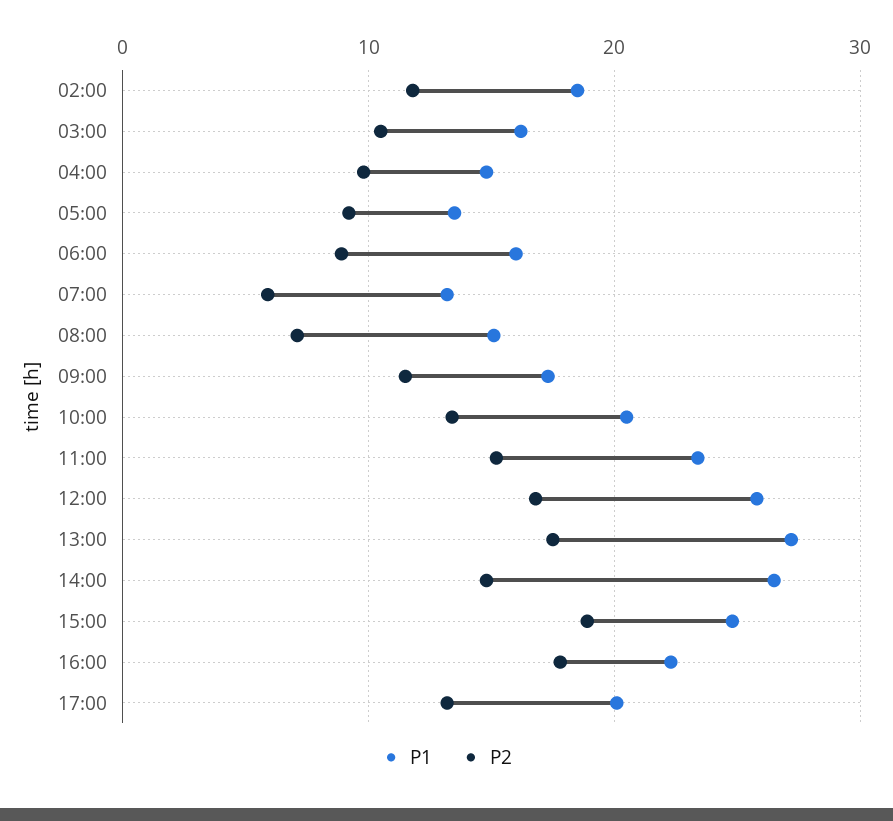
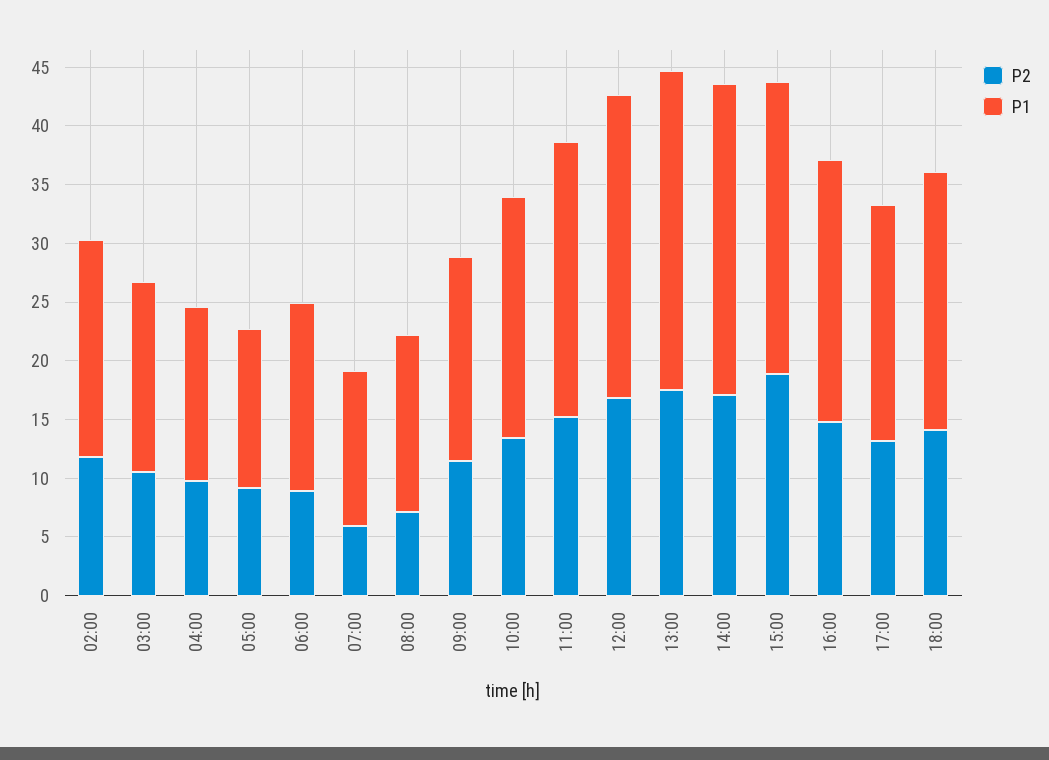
P2, 14:00: 15 -> 17
P2, 16:00: 18 -> 15
P2, 18:00: none -> 14
P1, 18:00: none -> 22

